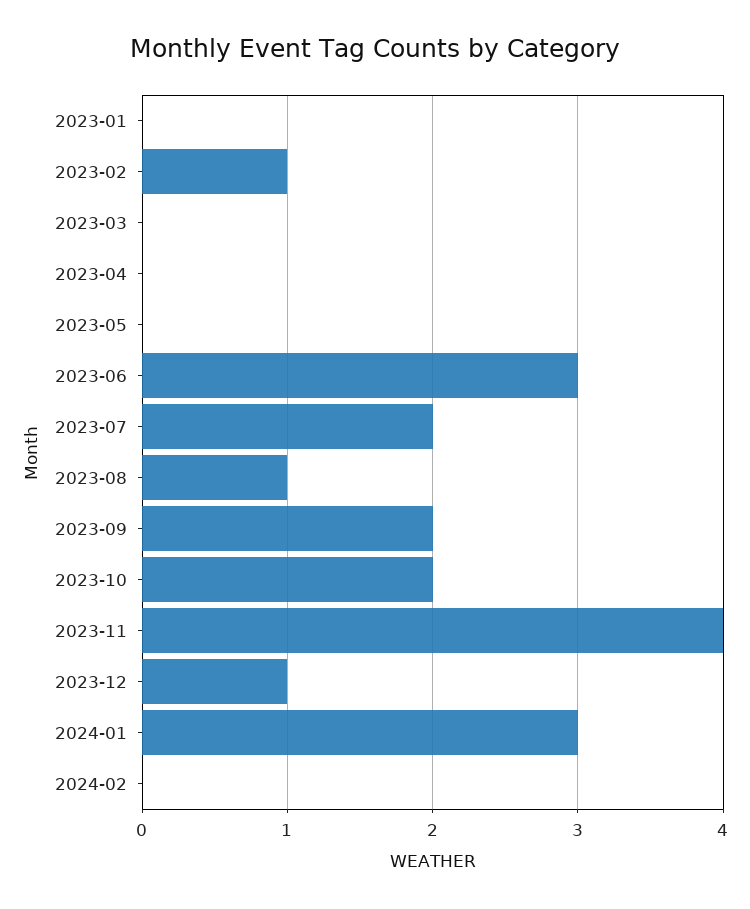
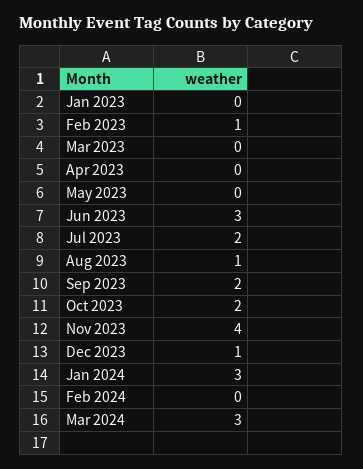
Mar 2024: none -> 3

